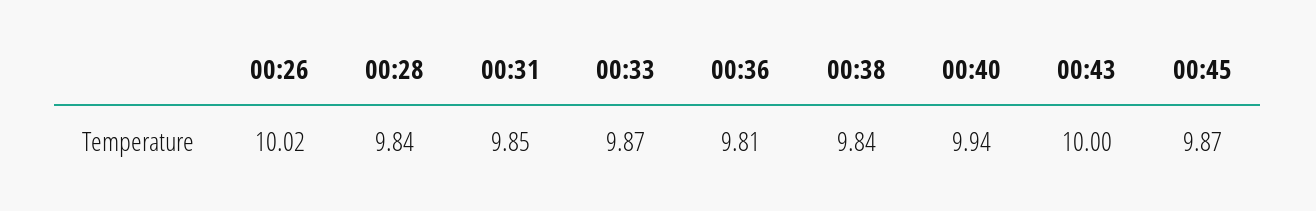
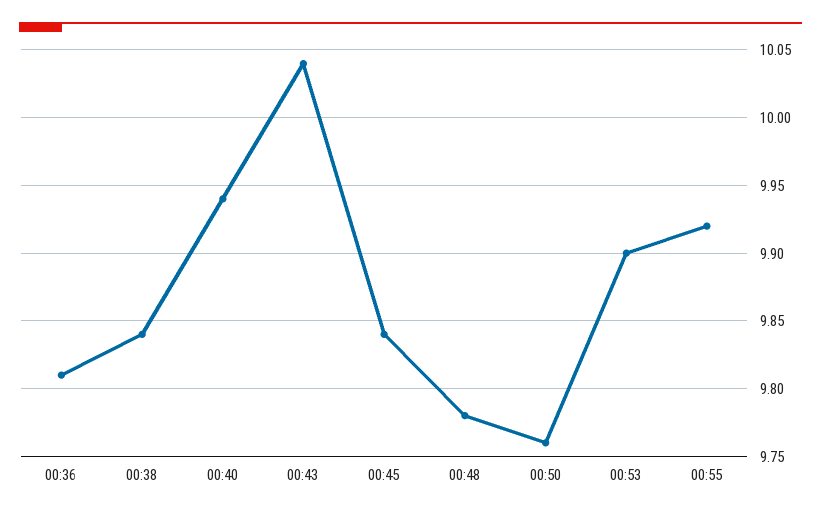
00:26: 10.02 -> none
00:28: 9.84 -> none
00:31: 9.85 -> none
00:33: 9.87 -> none
00:43: 10 -> 10.04
00:45: 9.87 -> 9.84
00:48: none -> 9.78
00:50: none -> 9.76
00:53: none -> 9.9
00:55: none -> 9.92

